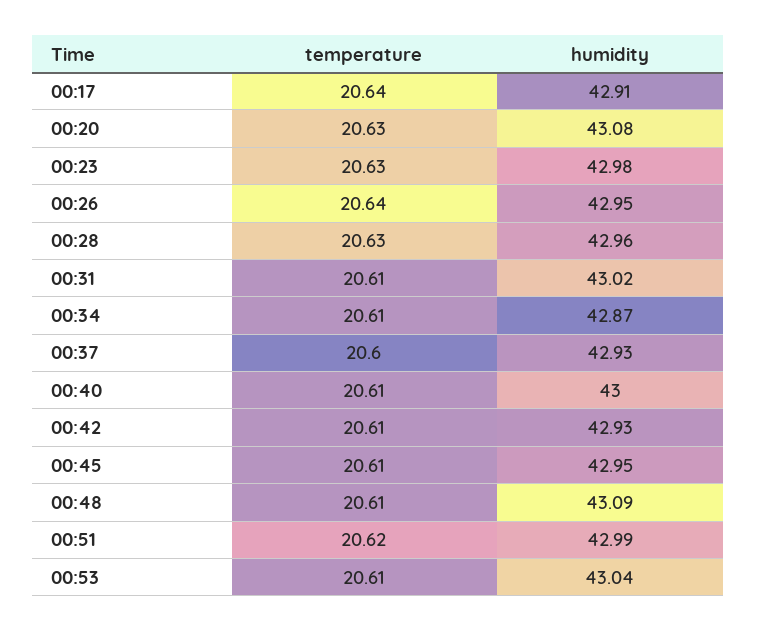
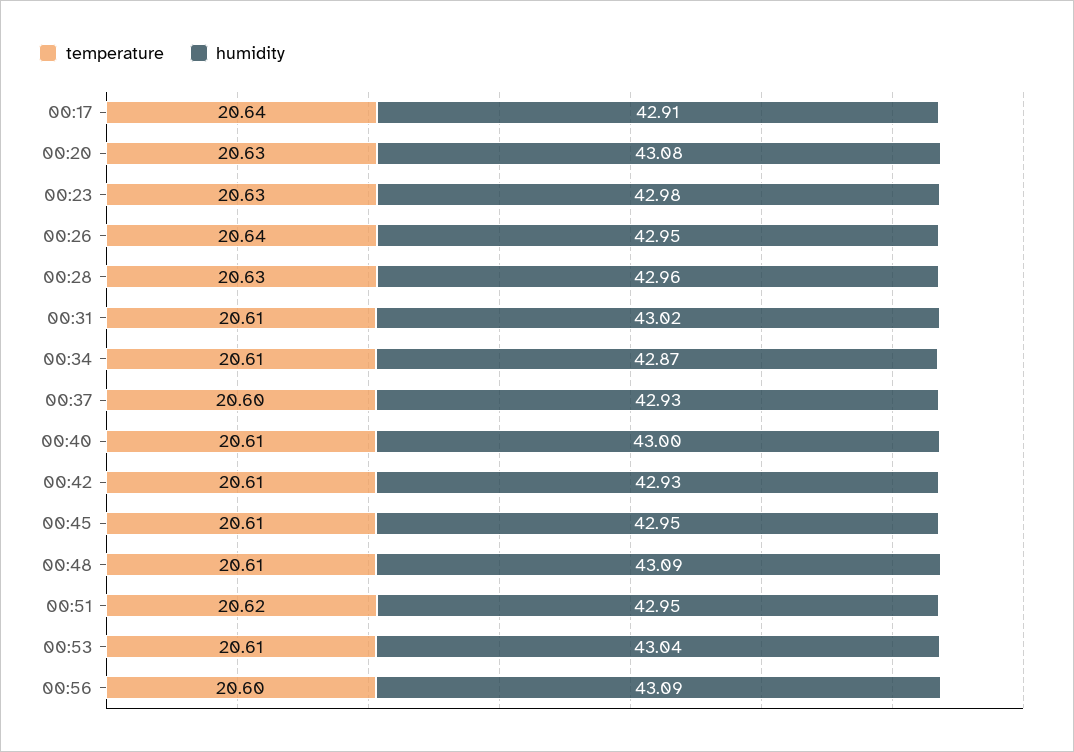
humidity, 00:51: 42.99 -> 42.95
temperature, 00:56: none -> 20.6
humidity, 00:56: none -> 43.09

